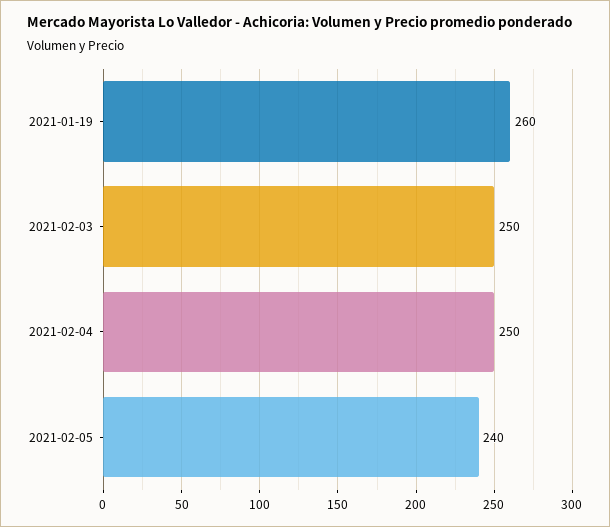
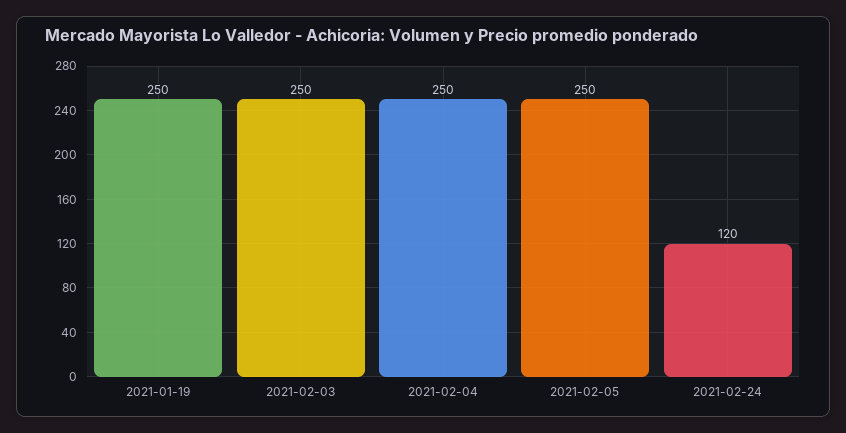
2021-01-19: 260 -> 250
2021-02-05: 240 -> 250
2021-02-24: none -> 120

